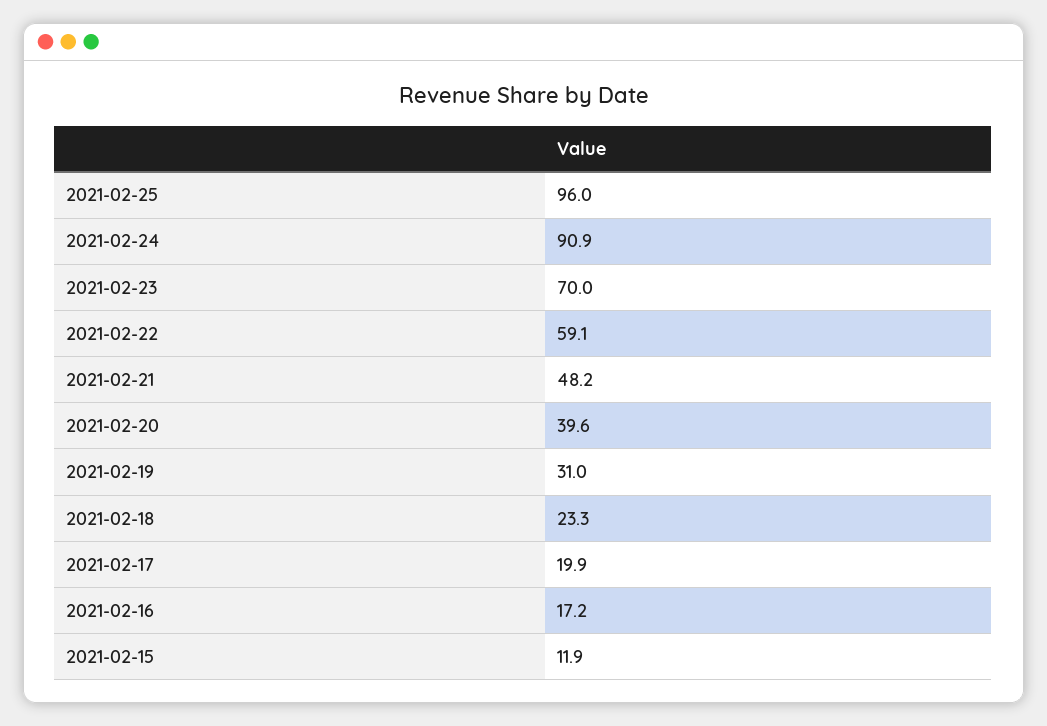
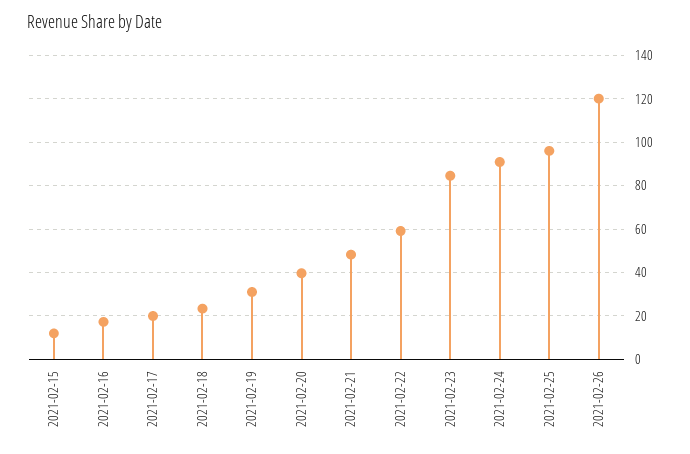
2021-02-23: 70 -> 85
2021-02-26: none -> 120

